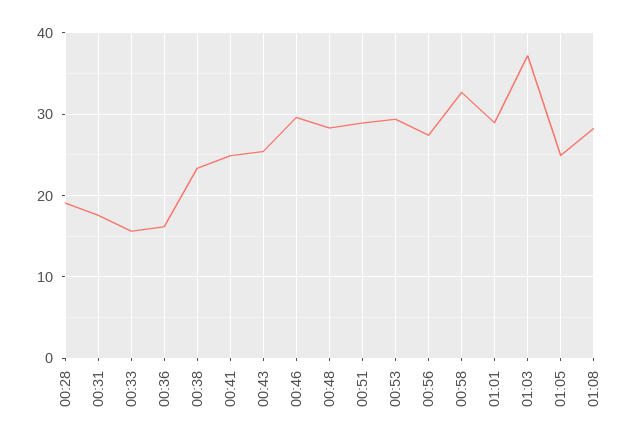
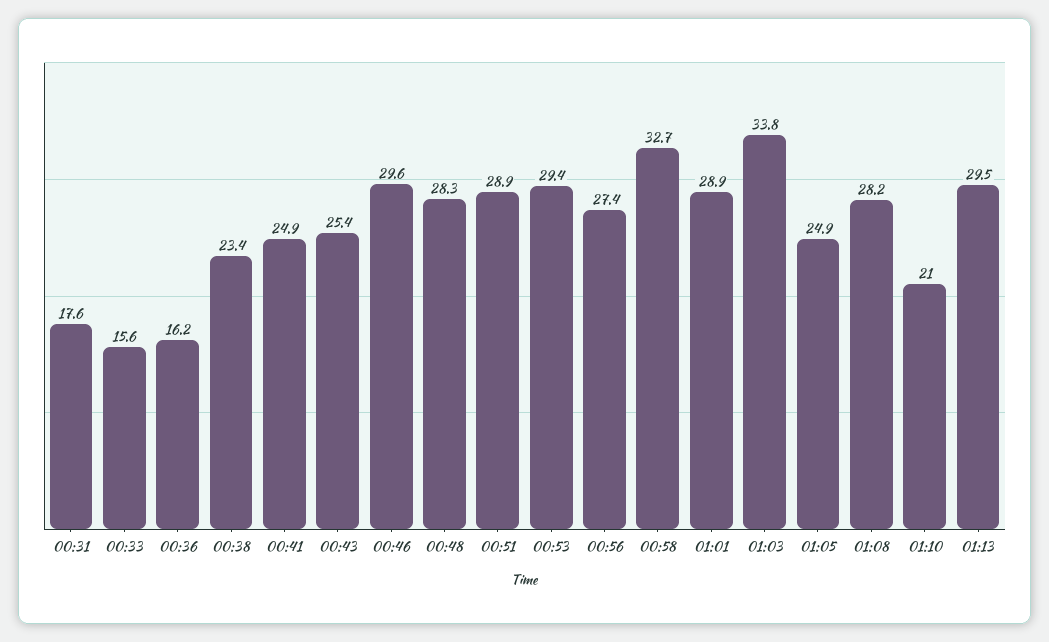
00:28: 19 -> none
01:03: 37 -> 33.8
01:10: none -> 21
01:13: none -> 29.5

